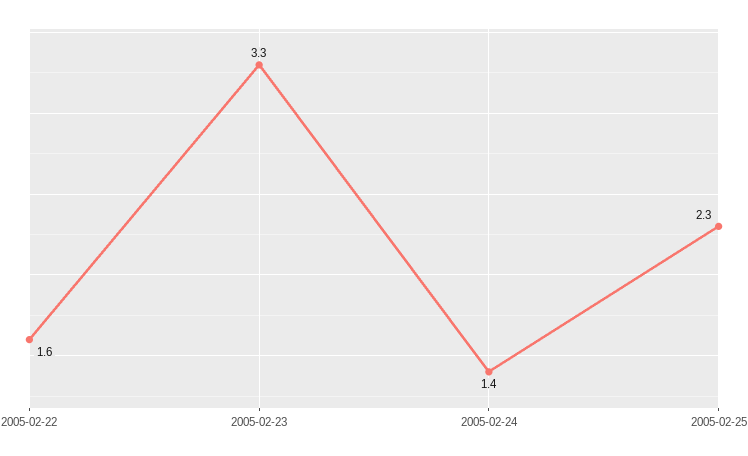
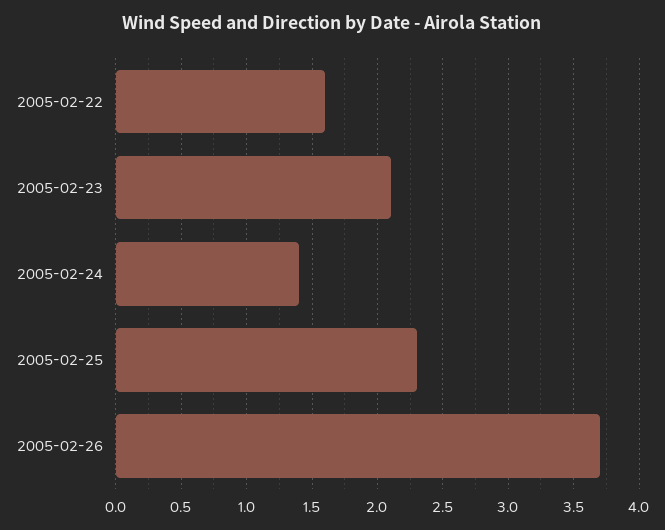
2005-02-23: 3.3 -> 2.1
2005-02-26: none -> 3.7

